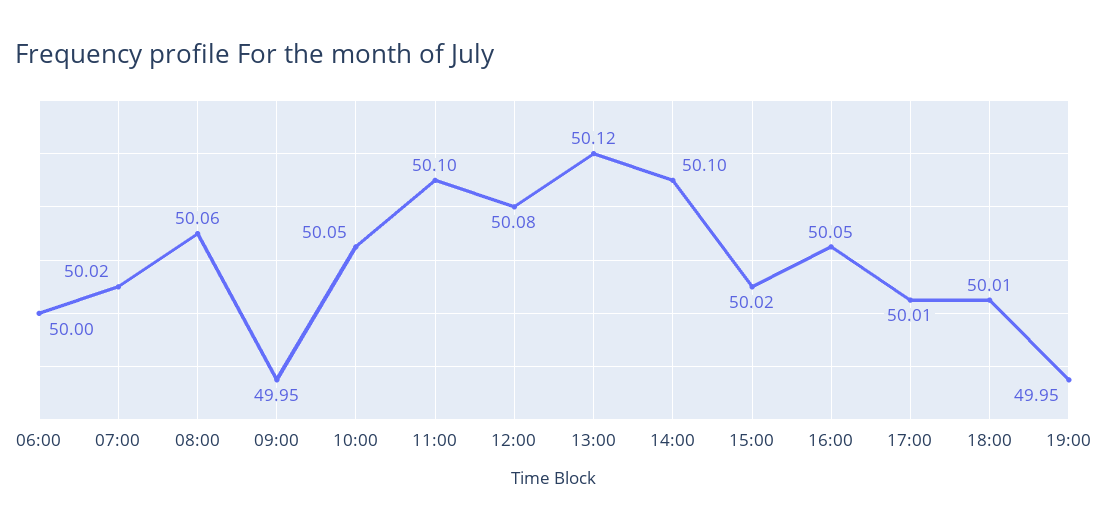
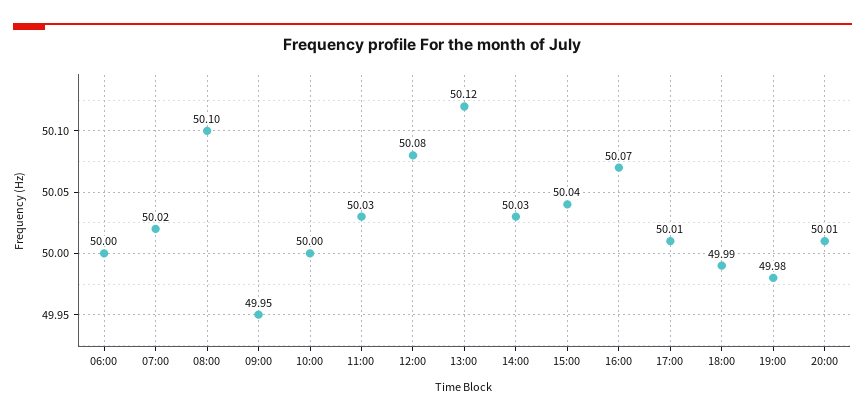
08:00: 50.06 -> 50.1
10:00: 50.05 -> 50
11:00: 50.1 -> 50.03
14:00: 50.1 -> 50.03
15:00: 50.02 -> 50.04
16:00: 50.05 -> 50.07
18:00: 50.01 -> 49.99
19:00: 49.95 -> 49.98
20:00: none -> 50.01

